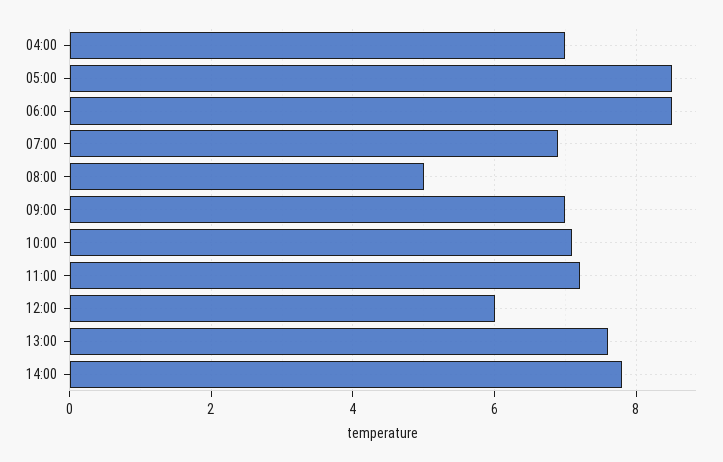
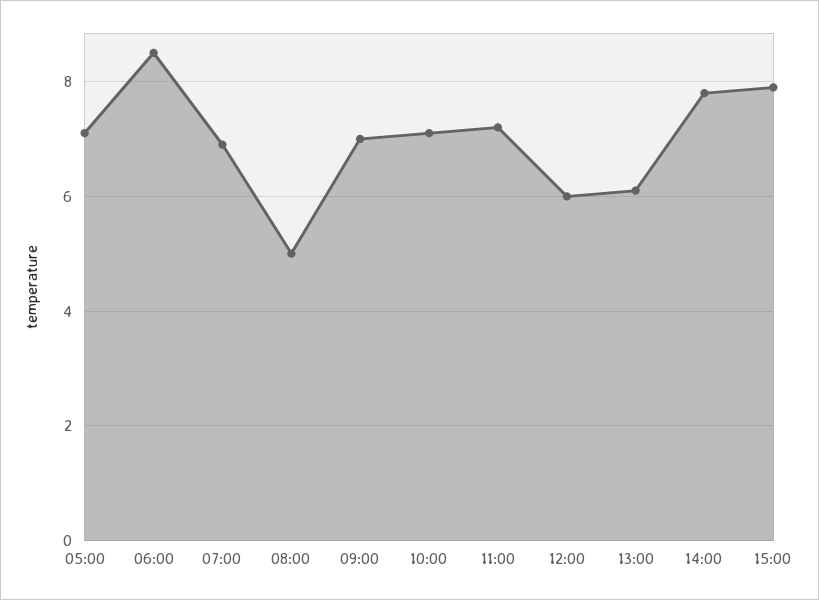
04:00: 7 -> none
05:00: 8.5 -> 7
13:00: 7.5 -> 6
15:00: none -> 8

